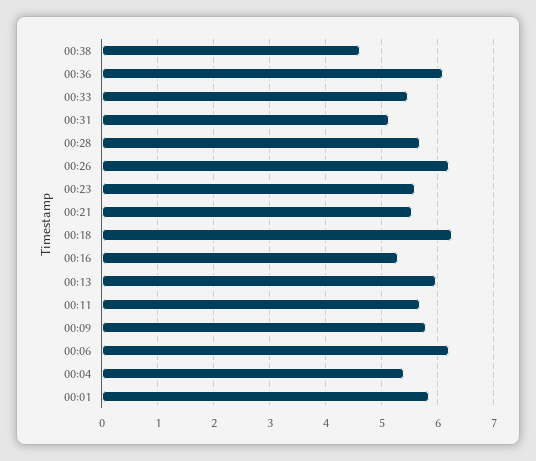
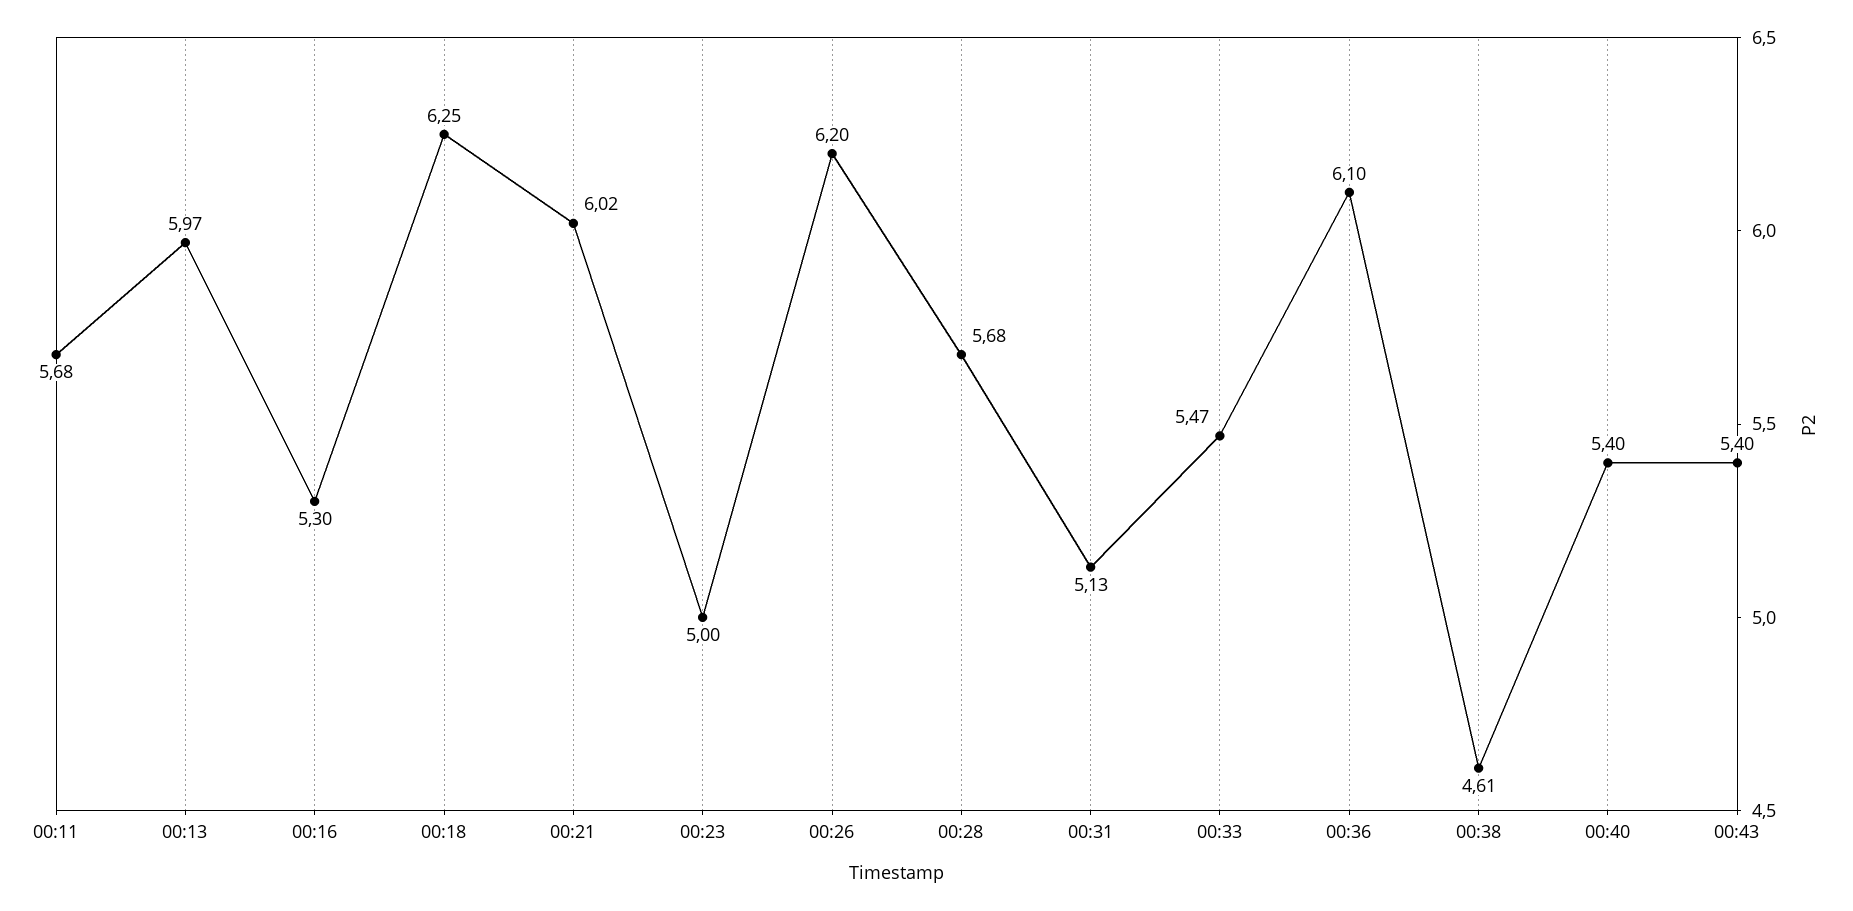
00:23: 5.6 -> 5
00:21: 5.6 -> 6.02
00:09: 5.8 -> none
00:06: 6.2 -> none
00:04: 5.4 -> none
00:01: 5.8 -> none
00:40: none -> 5.4
00:43: none -> 5.4

